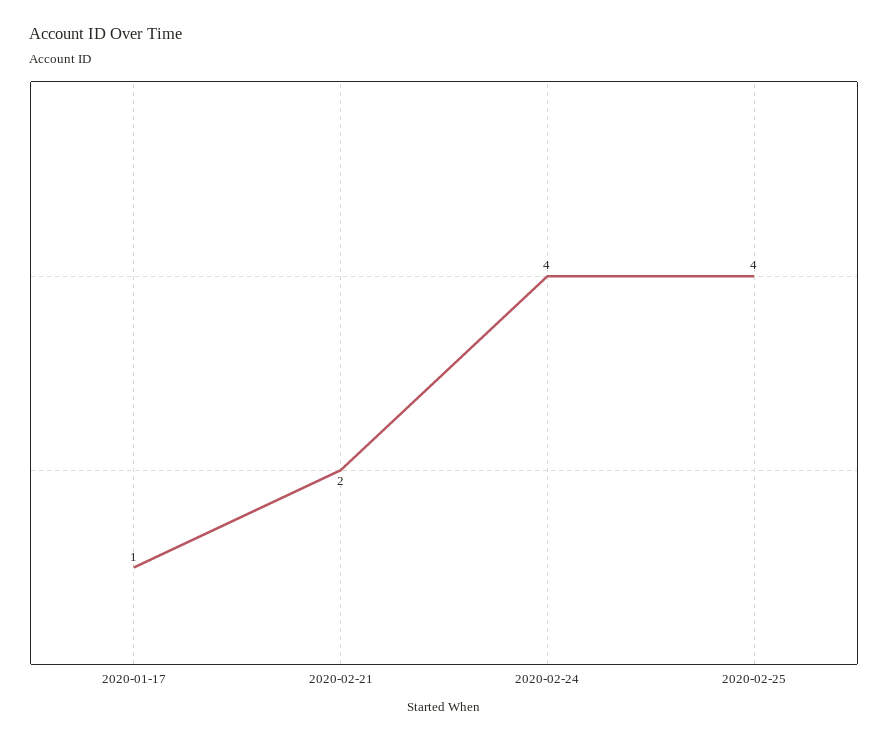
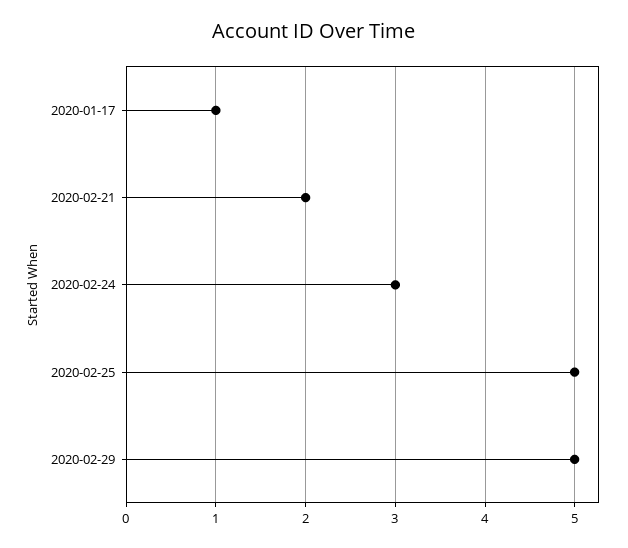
2020-02-24: 4 -> 3
2020-02-25: 4 -> 5
2020-02-29: none -> 5

